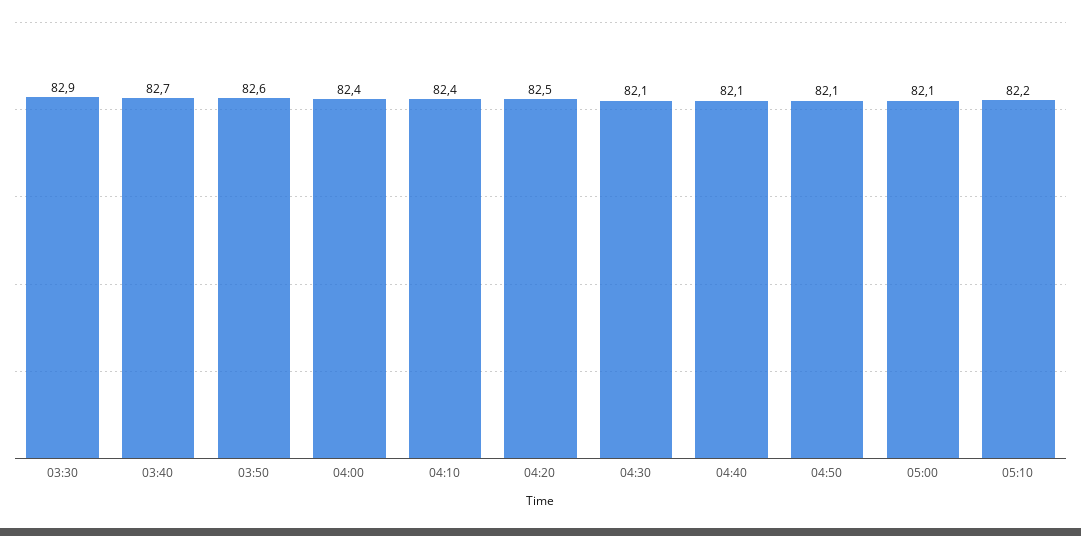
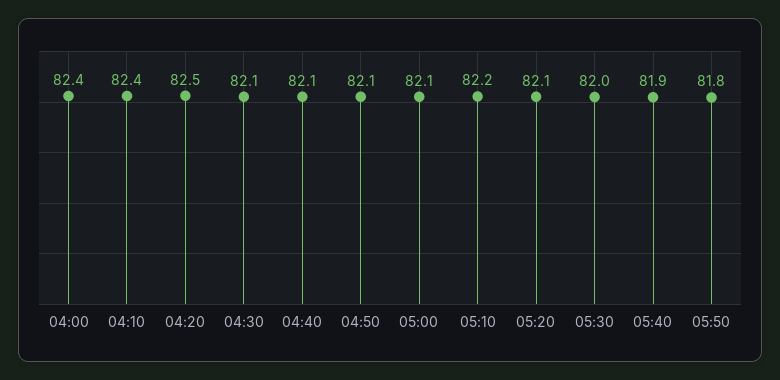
03:30: 82.9 -> none
03:40: 82.7 -> none
03:50: 82.6 -> none
05:20: none -> 82.1
05:30: none -> 82
05:40: none -> 81.9
05:50: none -> 81.8

